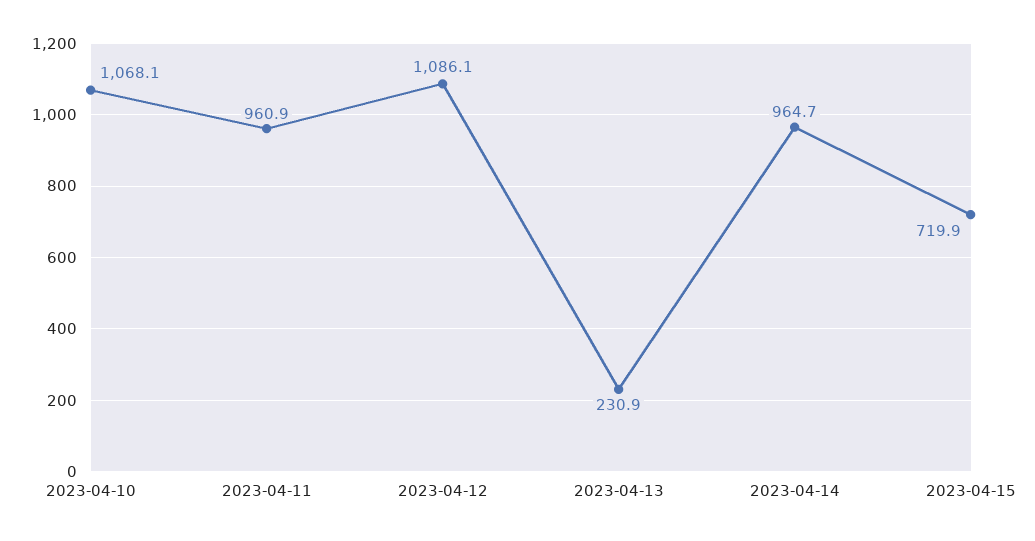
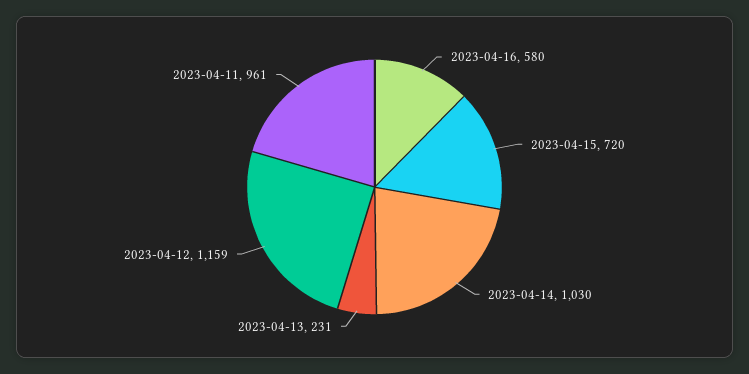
2023-04-10: 1068.1 -> none
2023-04-12: 1086.1 -> 1159
2023-04-14: 964.7 -> 1030
2023-04-16: none -> 580

